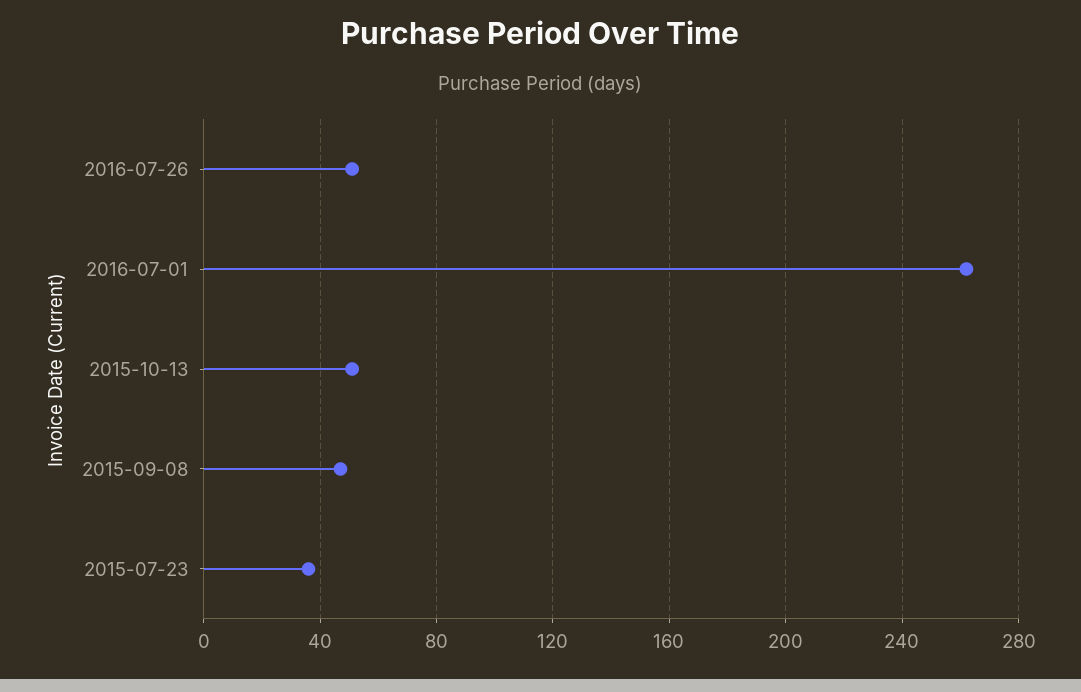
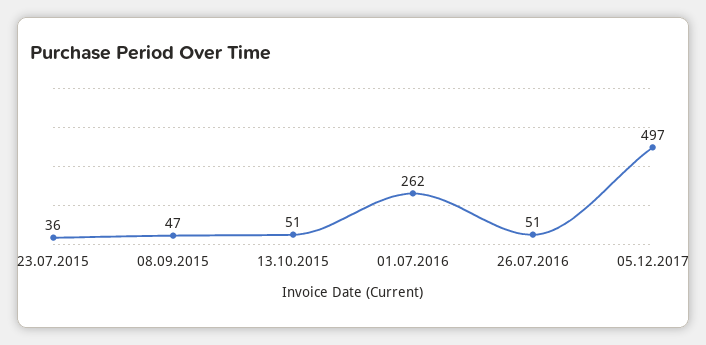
05.12.2017: none -> 497

